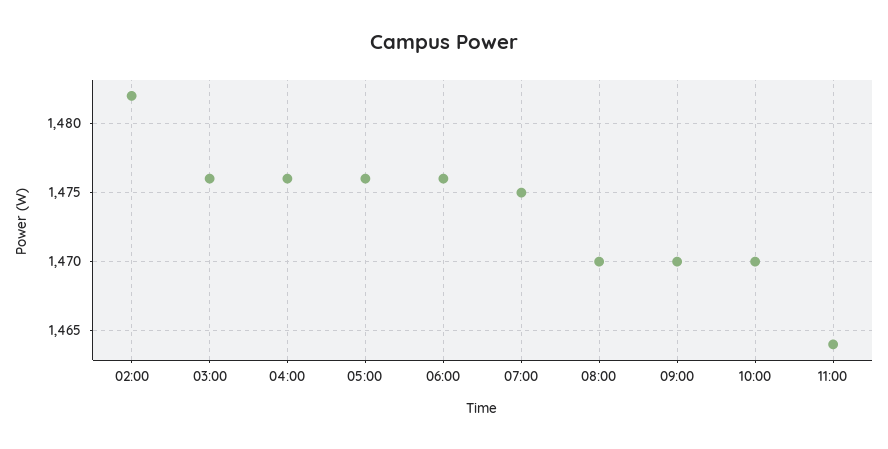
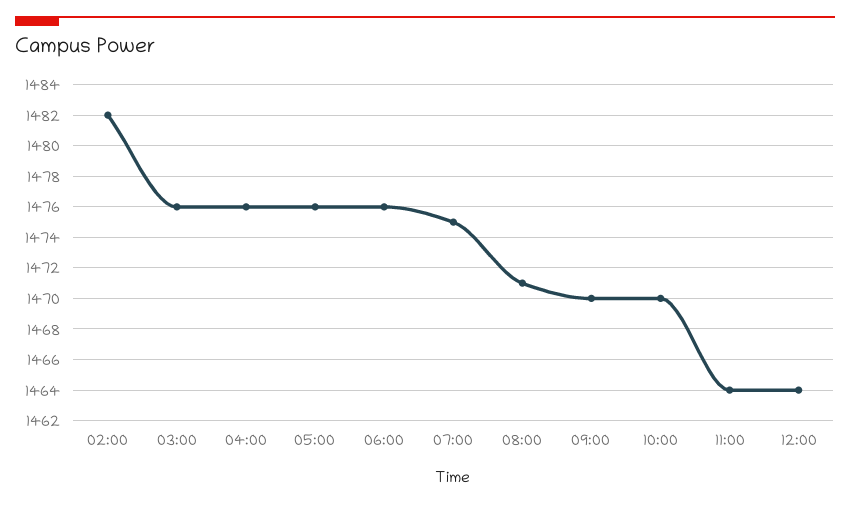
08:00: 1470 -> 1471
12:00: none -> 1464

